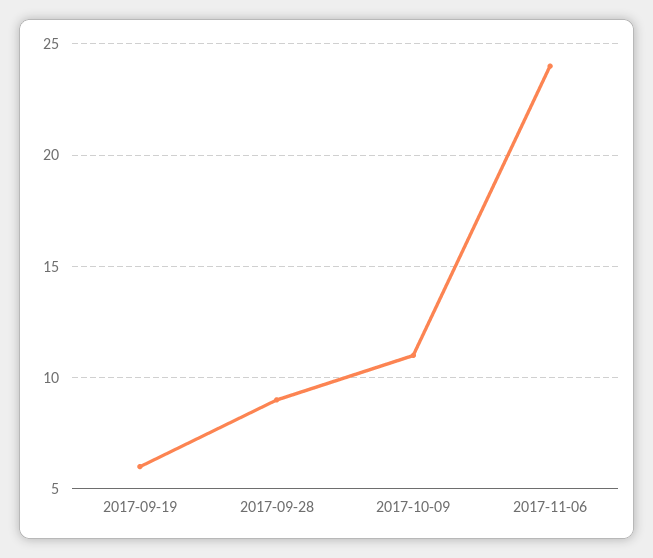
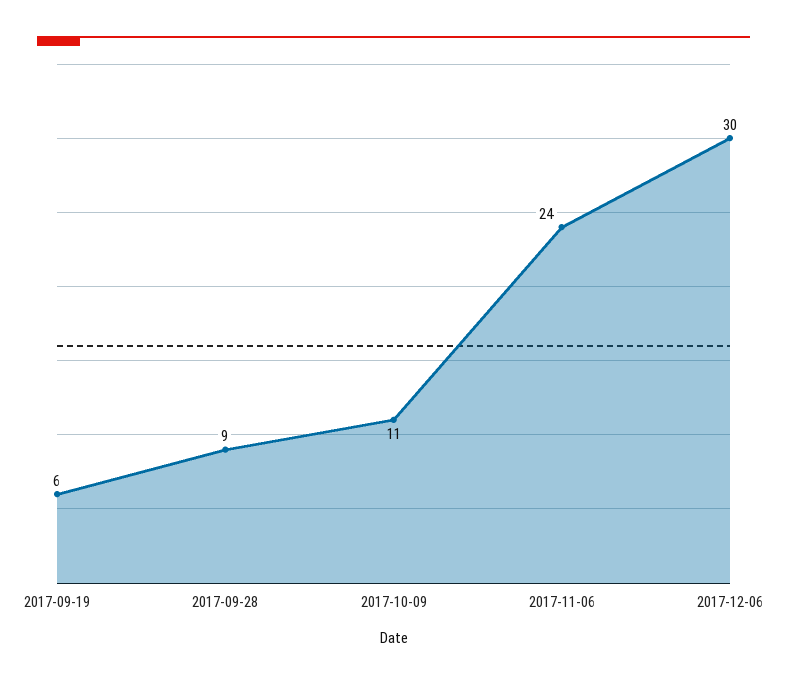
2017-12-06: none -> 30

